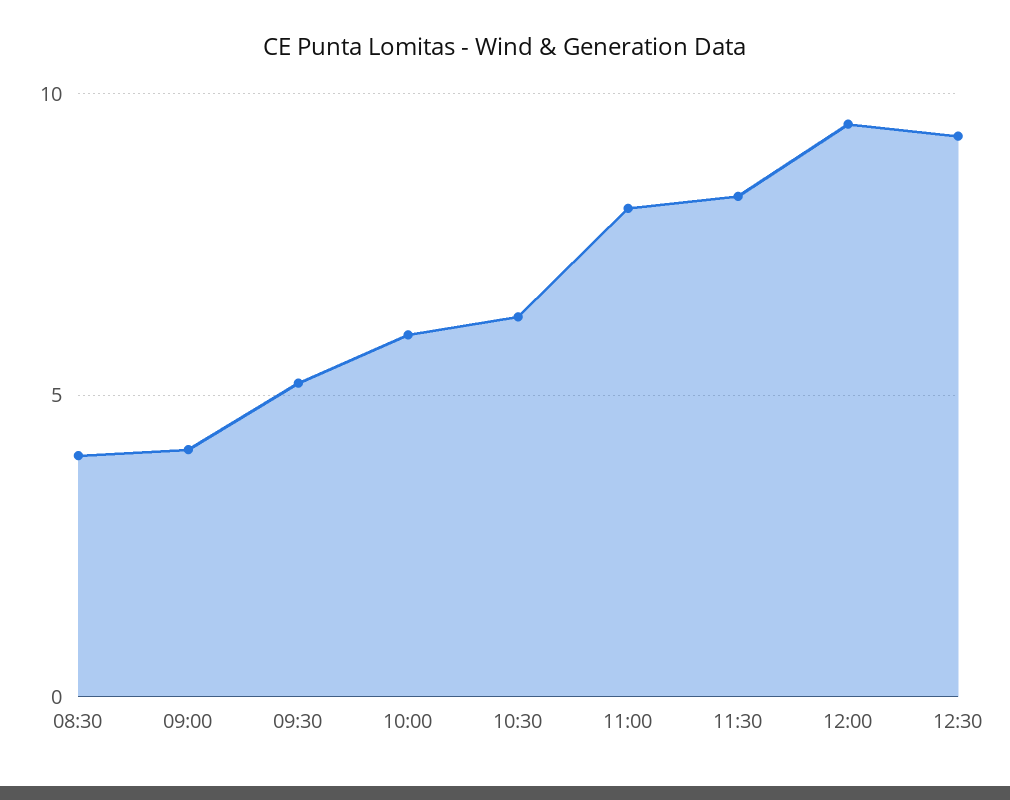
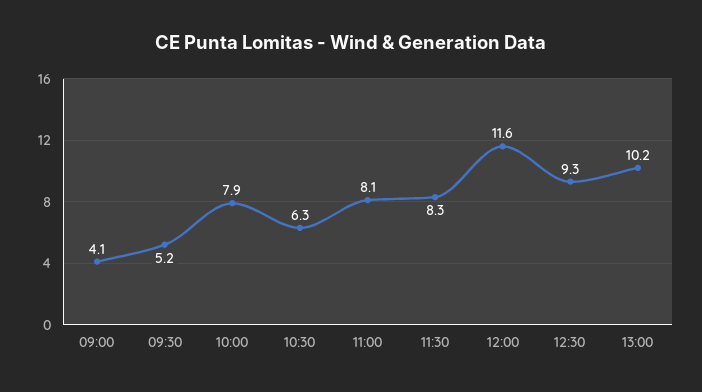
08:30: 4 -> none
10:00: 6 -> 7.9
12:00: 9.5 -> 11.6
13:00: none -> 10.2

